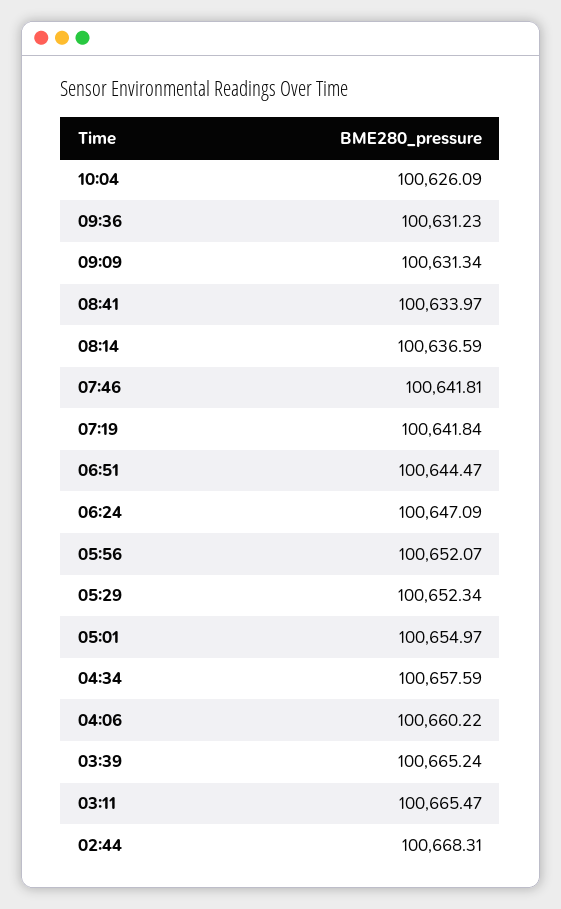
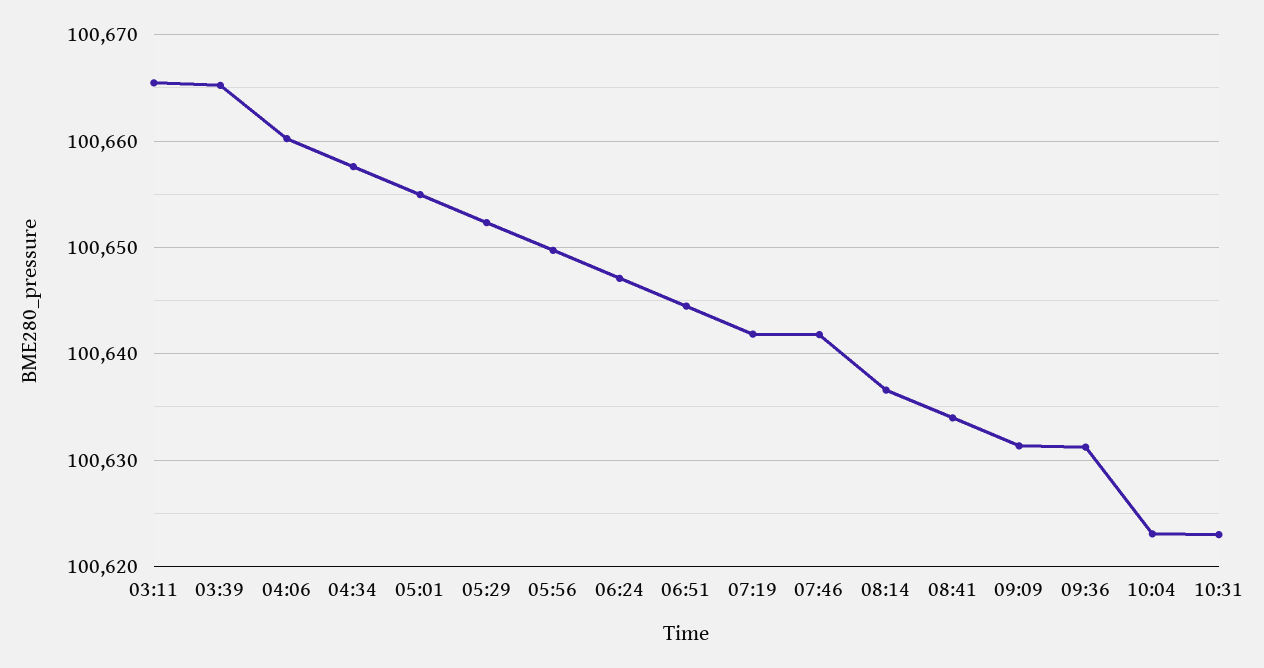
10:04: 100626.09 -> 100623
05:56: 100652.07 -> 100650
02:44: 100668.31 -> none
10:31: none -> 100623

